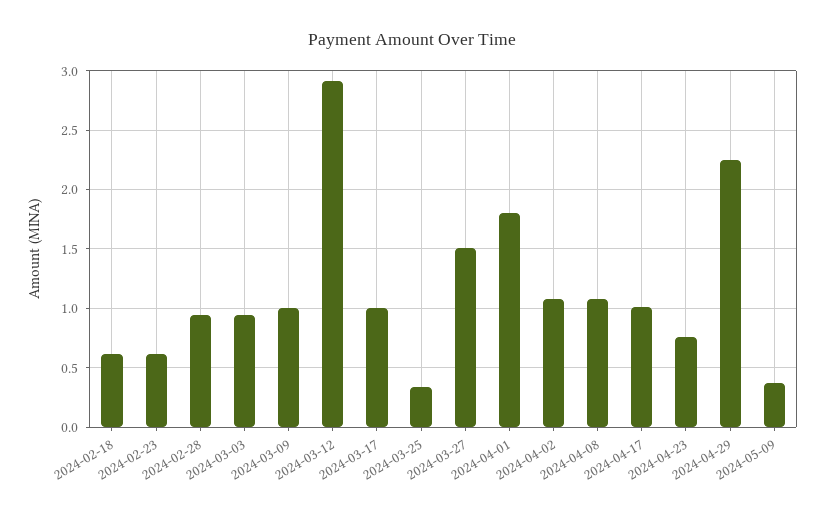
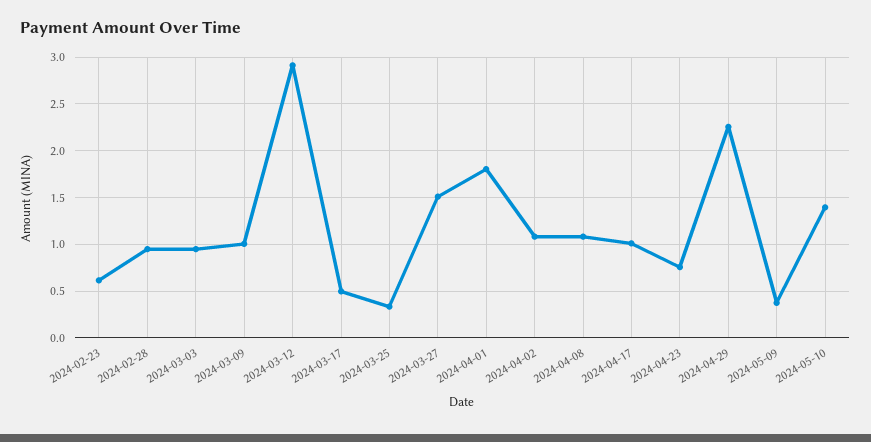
2024-02-18: 0.6 -> none
2024-03-17: 1 -> 0.5
2024-05-10: none -> 1.4

